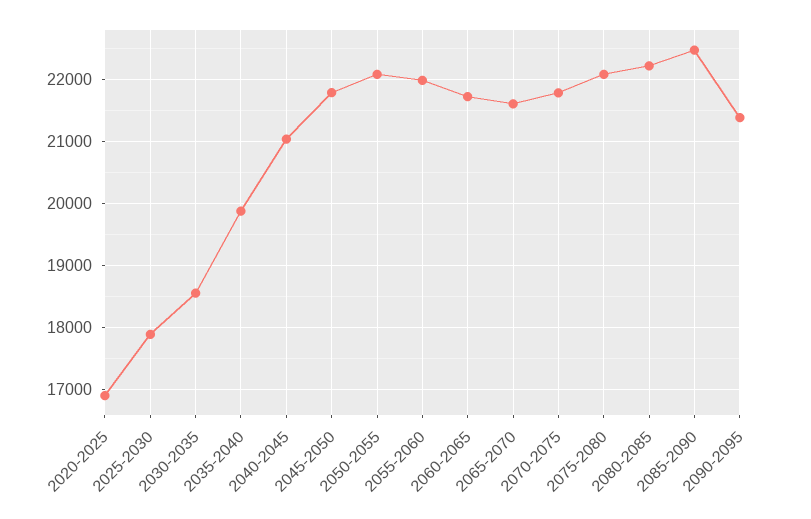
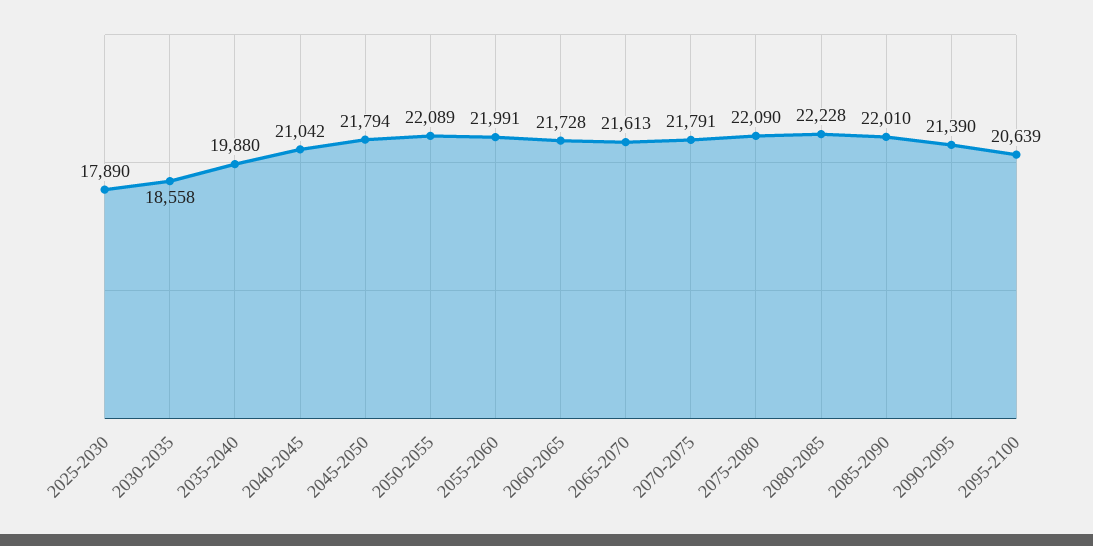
2020-2025: 16900 -> none
2085-2090: 22500 -> 22010
2095-2100: none -> 20639

